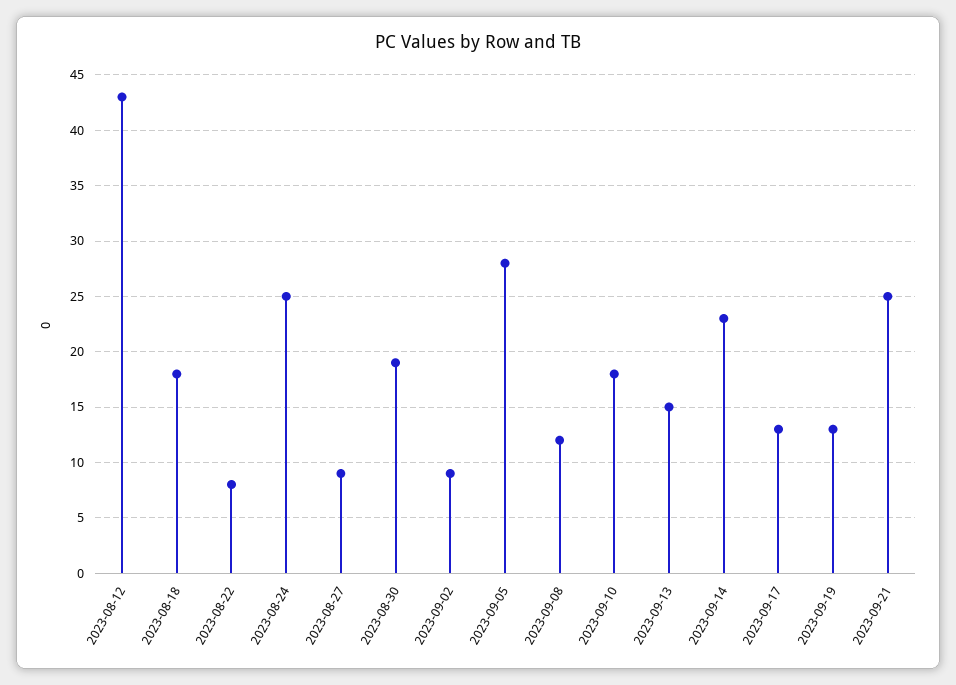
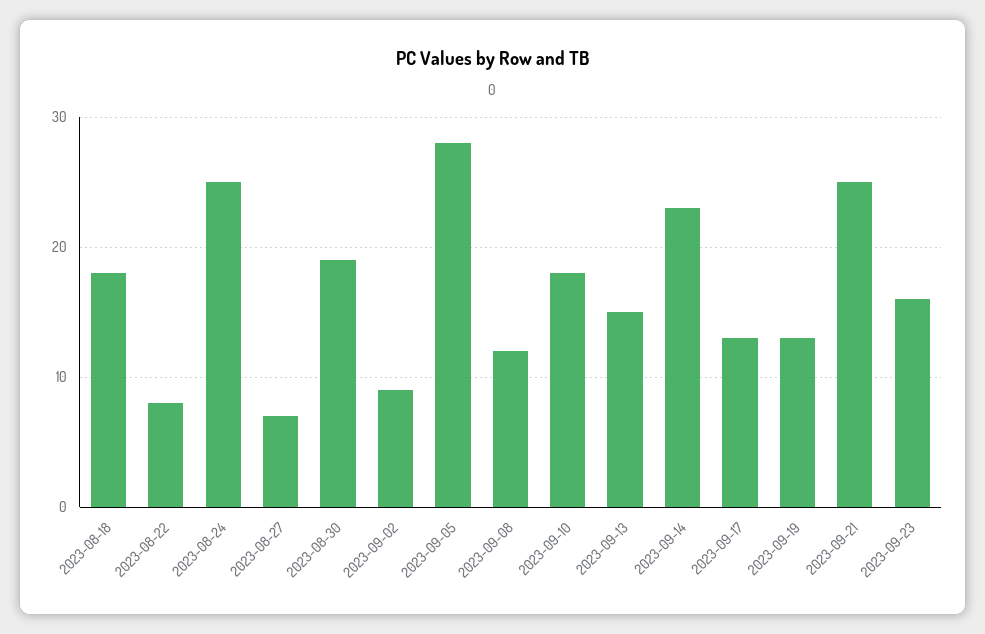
2023-08-12: 43 -> none
2023-08-27: 9 -> 7
2023-09-23: none -> 16

